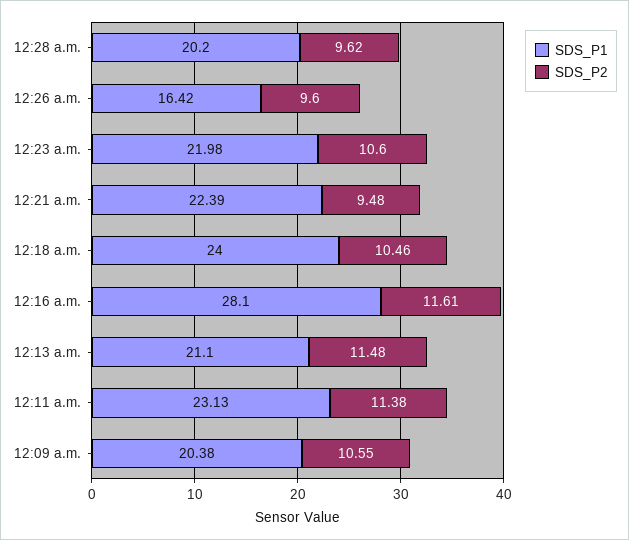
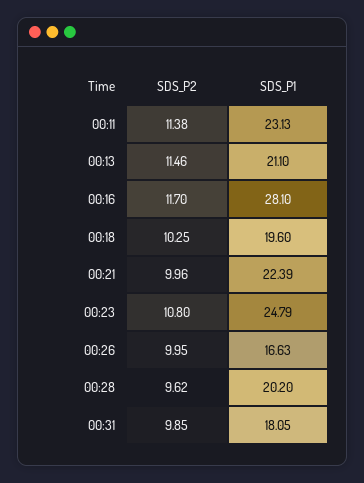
SDS_P1, 12:26 a.m.: 16.42 -> 16.63
SDS_P2, 12:26 a.m.: 9.6 -> 9.95
SDS_P1, 12:23 a.m.: 21.98 -> 24.79
SDS_P2, 12:23 a.m.: 10.6 -> 10.8
SDS_P2, 12:21 a.m.: 9.48 -> 9.96
SDS_P1, 12:18 a.m.: 24 -> 19.6
SDS_P2, 12:18 a.m.: 10.46 -> 10.25
SDS_P2, 12:16 a.m.: 11.61 -> 11.7
SDS_P2, 12:13 a.m.: 11.48 -> 11.46
SDS_P1, 12:09 a.m.: 20.38 -> none
SDS_P2, 12:09 a.m.: 10.55 -> none
SDS_P2, 00:31: none -> 9.85
SDS_P1, 00:31: none -> 18.05

